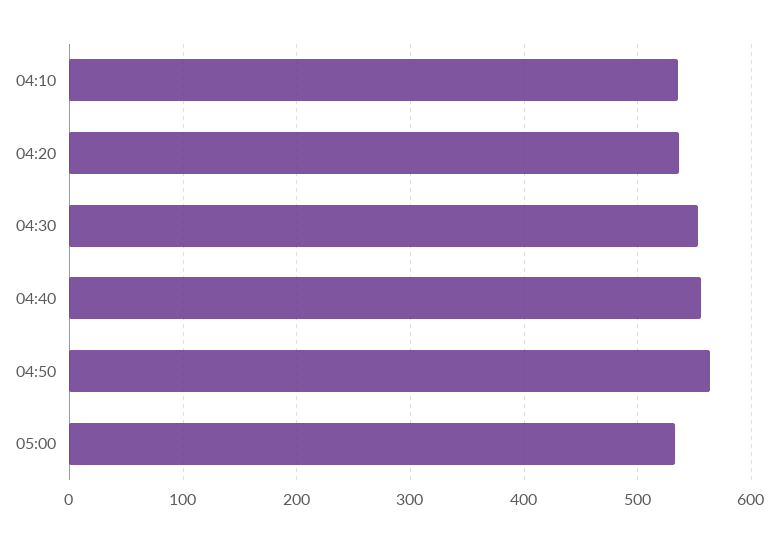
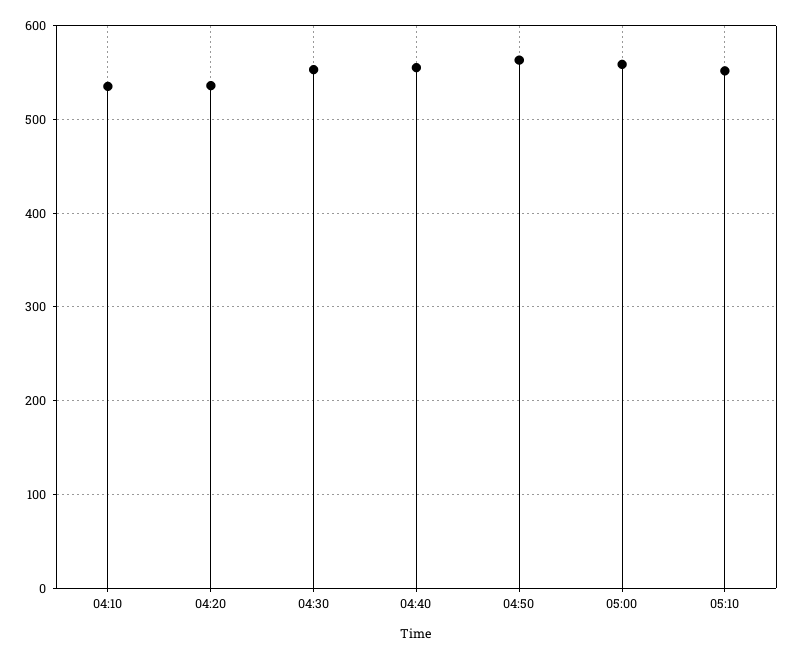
05:00: 530 -> 560
05:10: none -> 550

